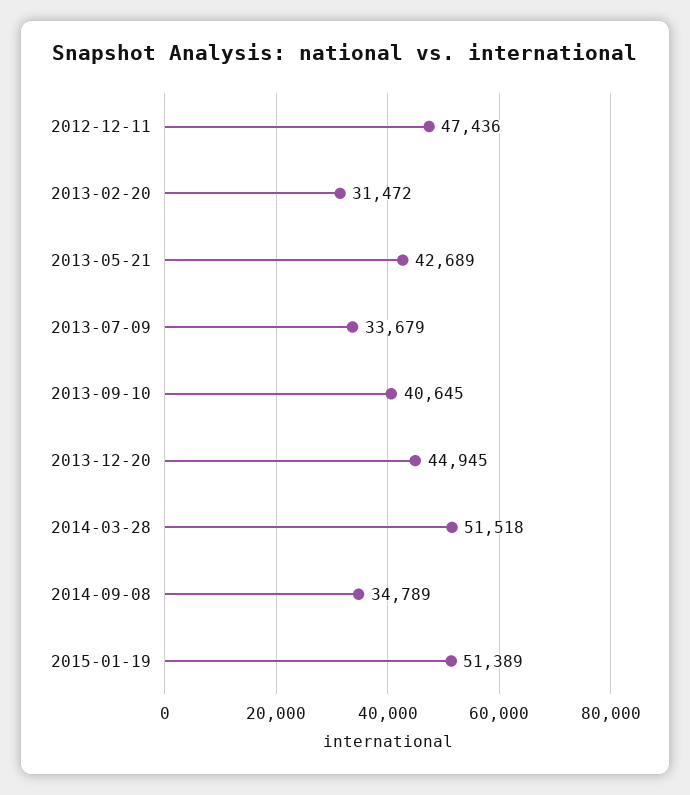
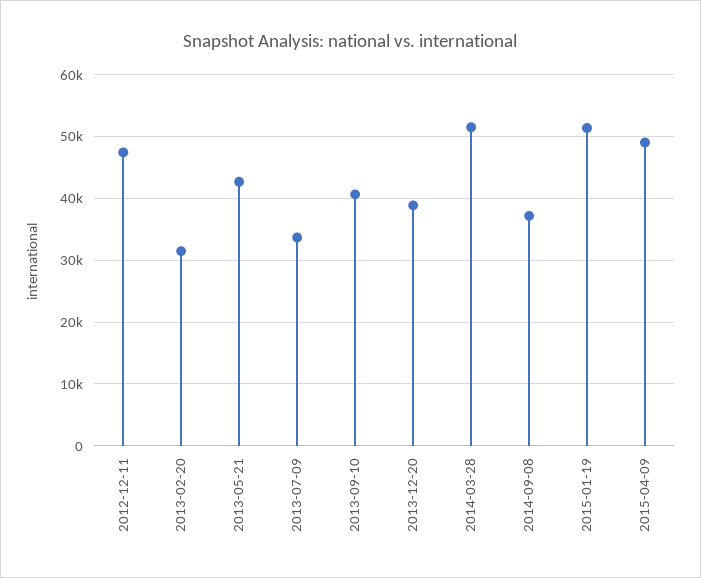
2013-12-20: 44945 -> 39000
2014-09-08: 34789 -> 37000
2015-04-09: none -> 49000

